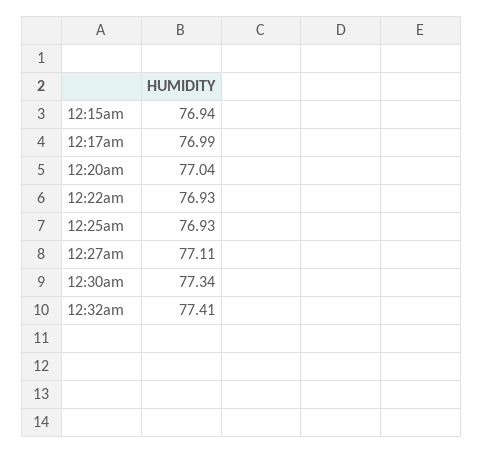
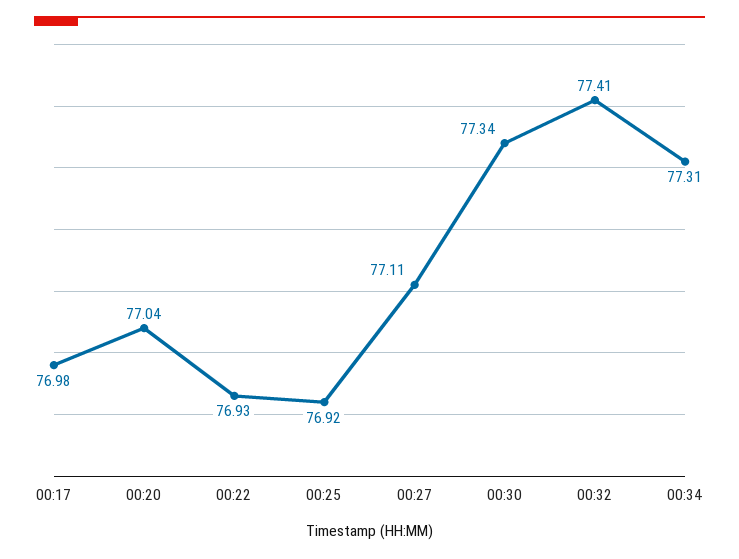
12:15am: 76.94 -> none
12:17am: 76.99 -> 76.98
12:25am: 76.93 -> 76.92
00:34: none -> 77.31

